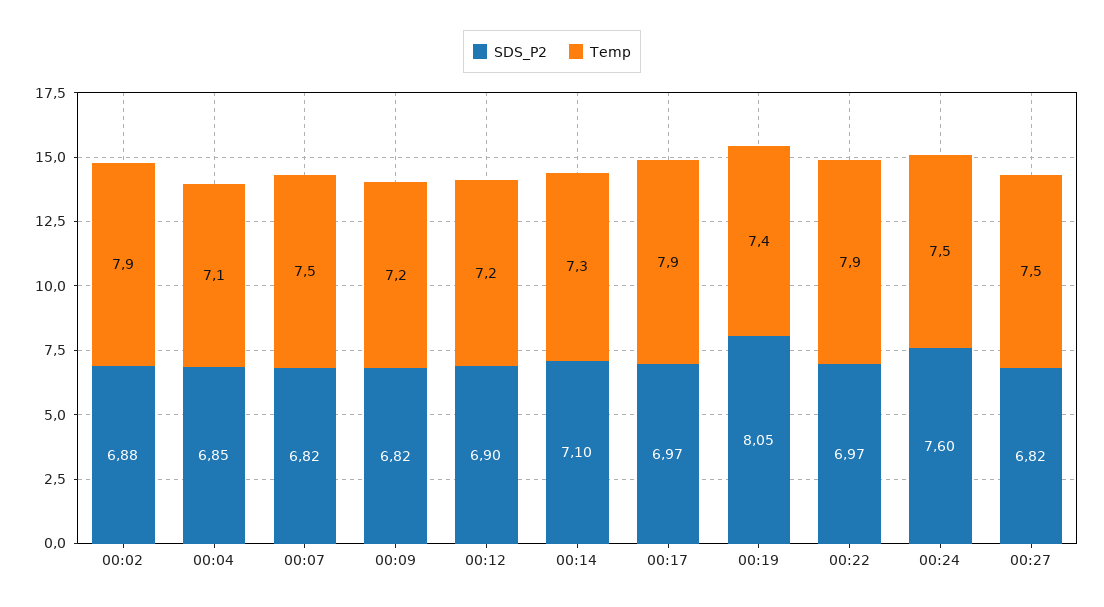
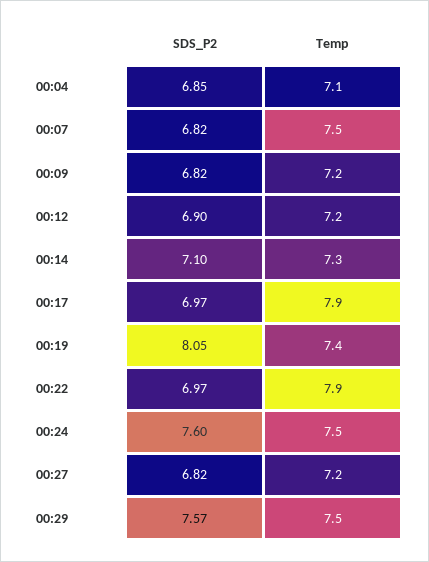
SDS_P2, 00:02: 6.88 -> none
Temp, 00:02: 7.9 -> none
Temp, 00:27: 7.5 -> 7.2
SDS_P2, 00:29: none -> 7.57
Temp, 00:29: none -> 7.5

